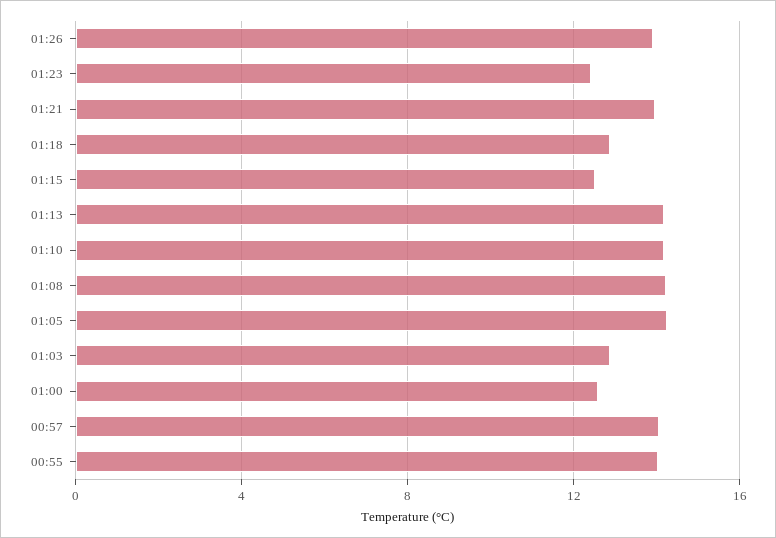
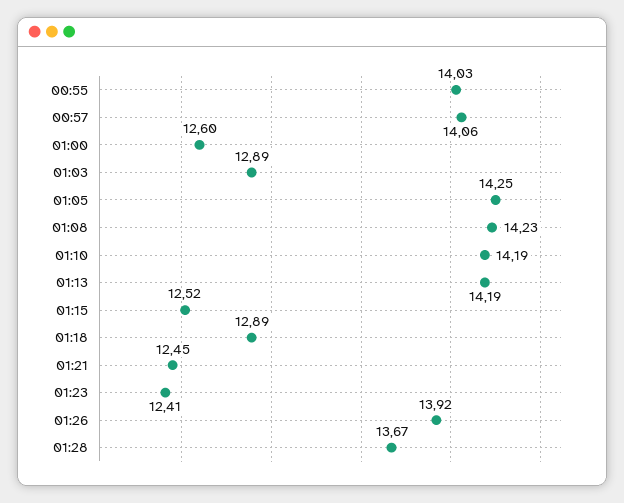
01:21: 14 -> 12.45
01:28: none -> 13.67

